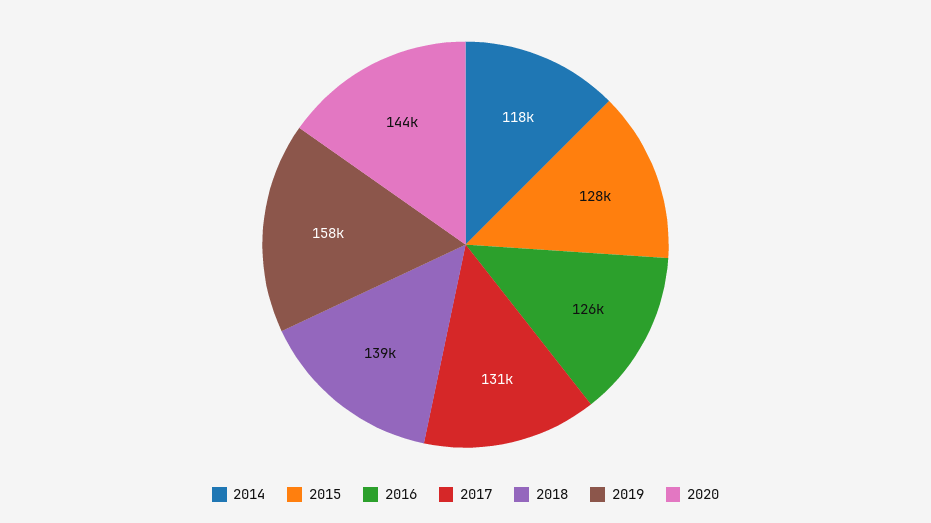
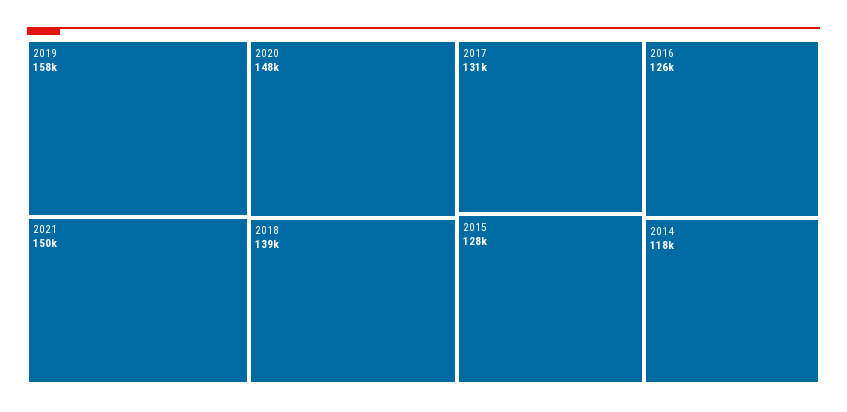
2020: 144000 -> 148000
2021: none -> 150000

